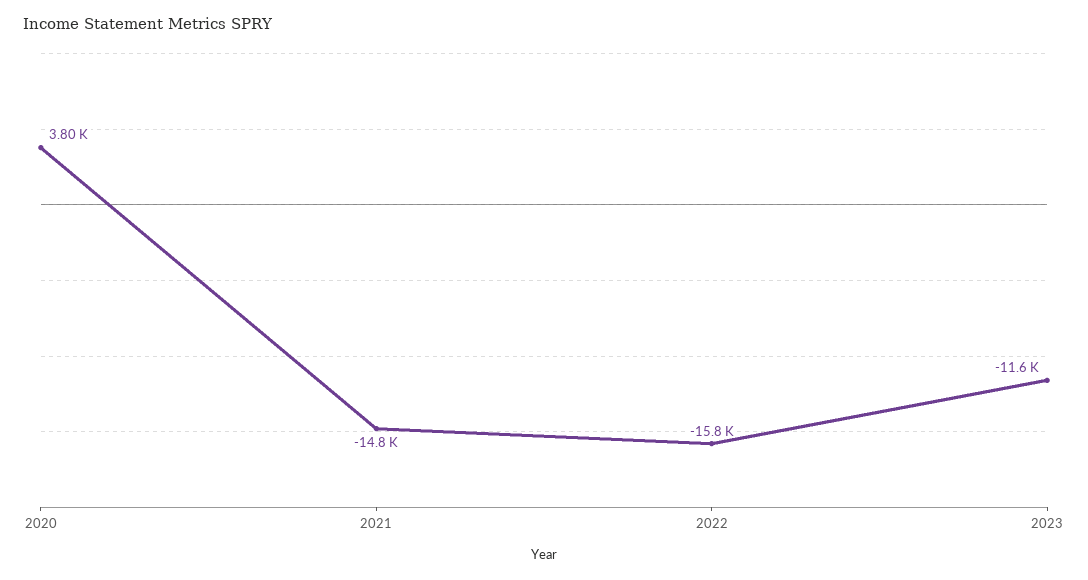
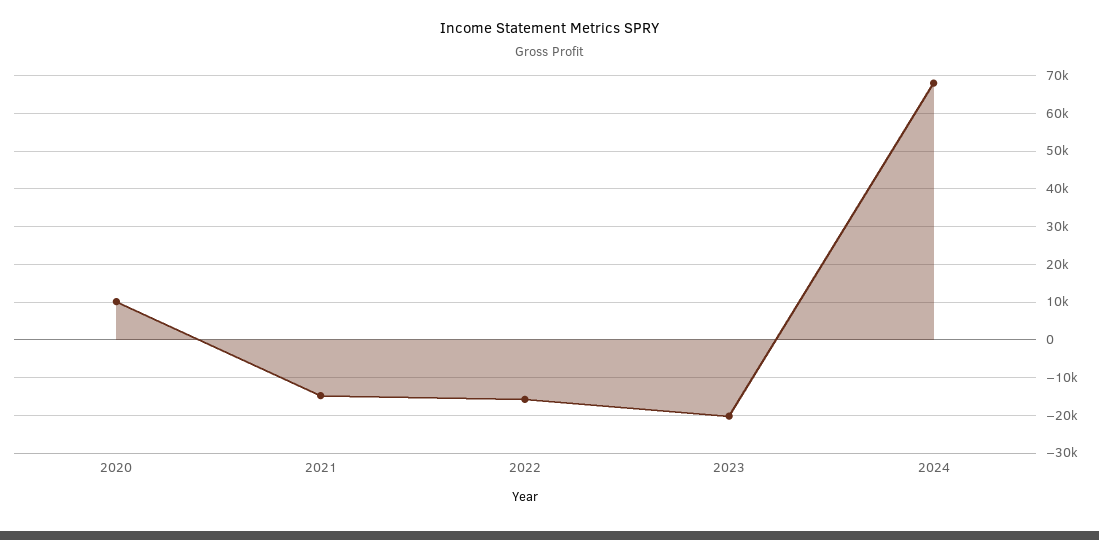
2020: 3800 -> 10000
2023: -11600 -> -20000
2024: none -> 68000

